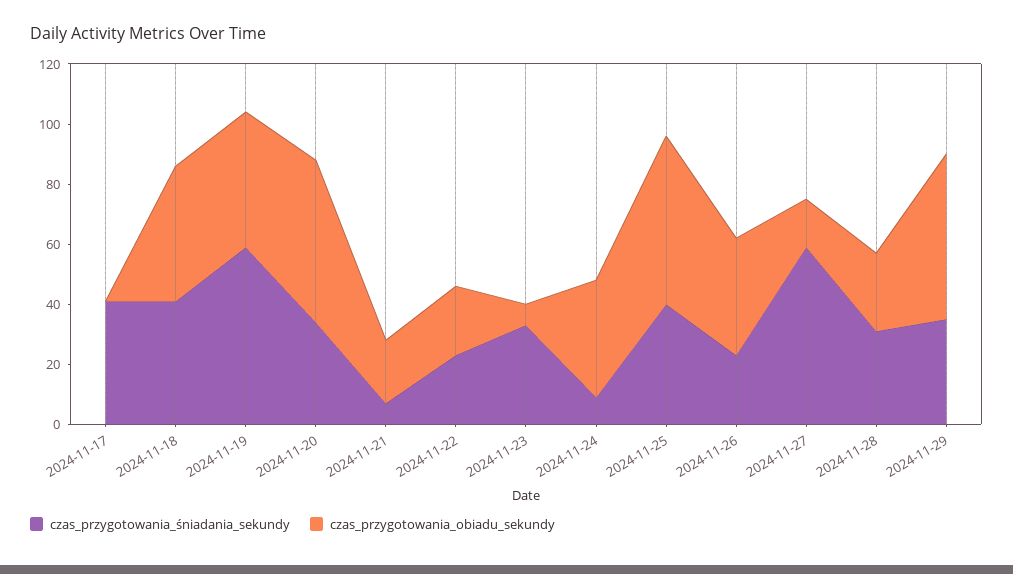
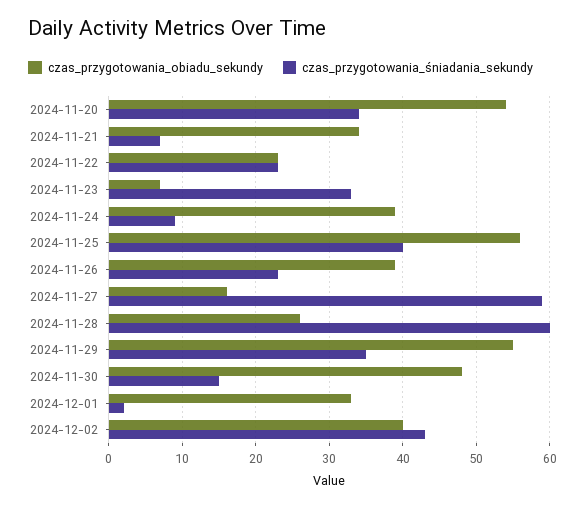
czas_przygotowania_śniadania_sekundy, 2024-11-17: 40 -> none
czas_przygotowania_obiadu_sekundy, 2024-11-17: 0 -> none
czas_przygotowania_śniadania_sekundy, 2024-11-18: 40 -> none
czas_przygotowania_obiadu_sekundy, 2024-11-18: 45 -> none
czas_przygotowania_śniadania_sekundy, 2024-11-19: 60 -> none
czas_przygotowania_obiadu_sekundy, 2024-11-19: 45 -> none
czas_przygotowania_obiadu_sekundy, 2024-11-21: 20 -> 34
czas_przygotowania_śniadania_sekundy, 2024-11-28: 30 -> 60
czas_przygotowania_obiadu_sekundy, 2024-11-30: none -> 48
czas_przygotowania_śniadania_sekundy, 2024-11-30: none -> 15
czas_przygotowania_obiadu_sekundy, 2024-12-01: none -> 33
czas_przygotowania_śniadania_sekundy, 2024-12-01: none -> 2
czas_przygotowania_obiadu_sekundy, 2024-12-02: none -> 40
czas_przygotowania_śniadania_sekundy, 2024-12-02: none -> 43

